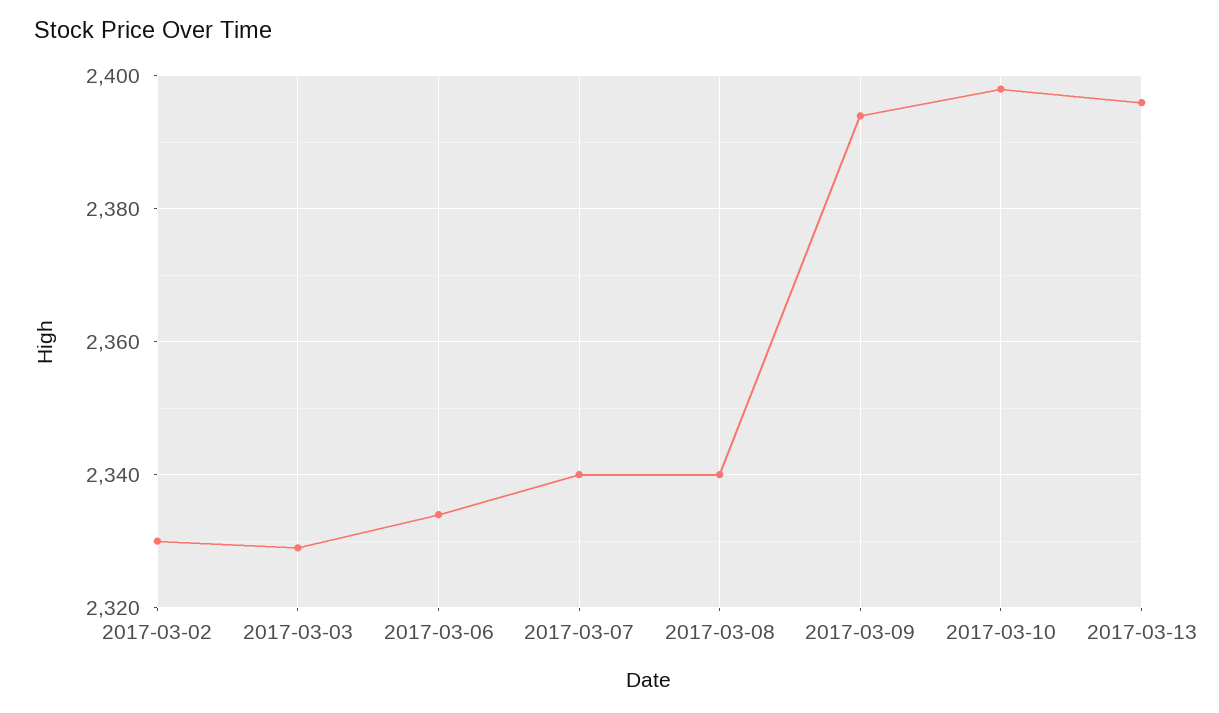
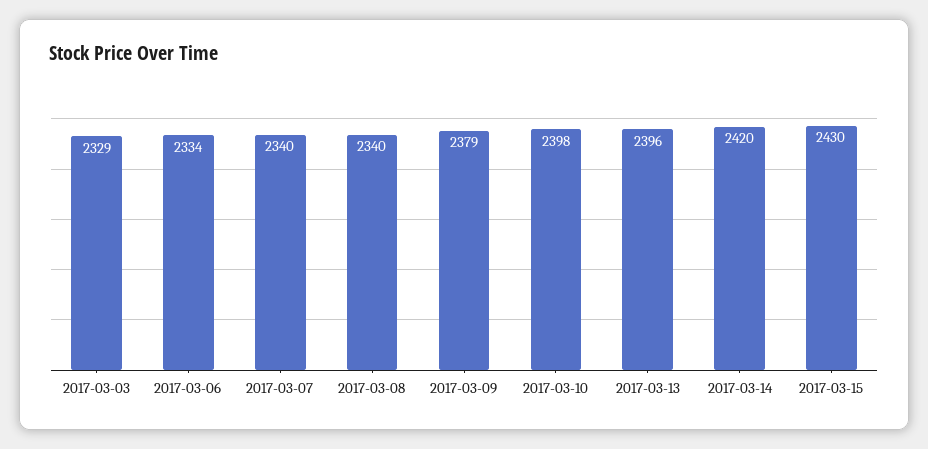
2017-03-02: 2330 -> none
2017-03-09: 2395 -> 2379
2017-03-14: none -> 2420
2017-03-15: none -> 2430

